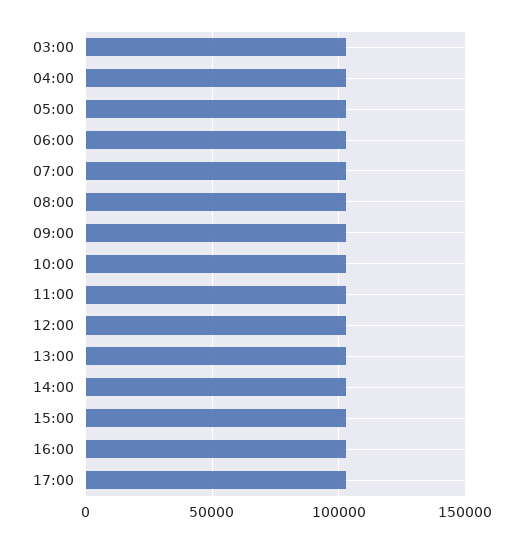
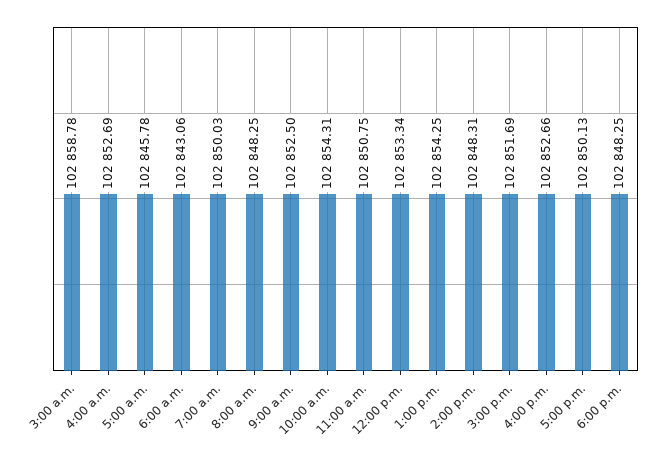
6:00 p.m.: none -> 102848.25

